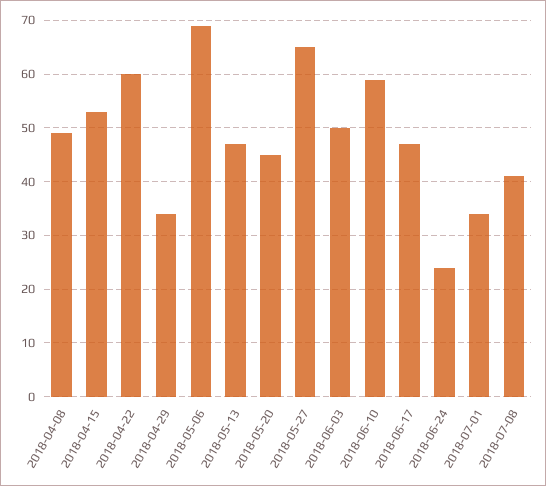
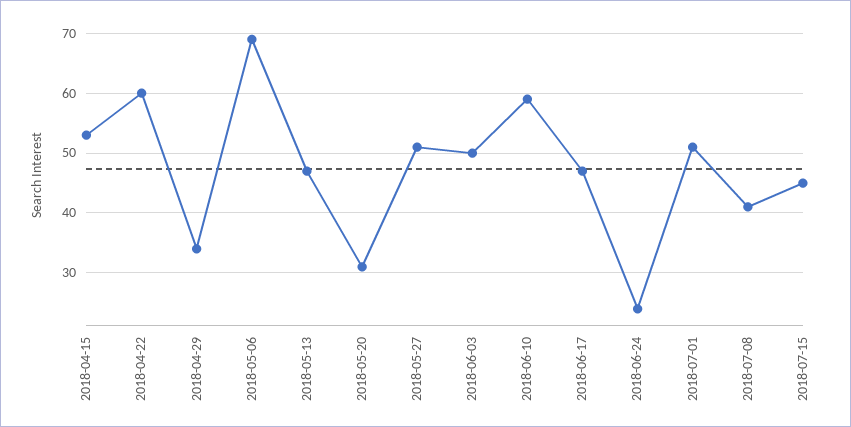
2018-04-08: 50 -> none
2018-05-20: 45 -> 30
2018-05-27: 65 -> 50
2018-07-01: 35 -> 50
2018-07-15: none -> 45

